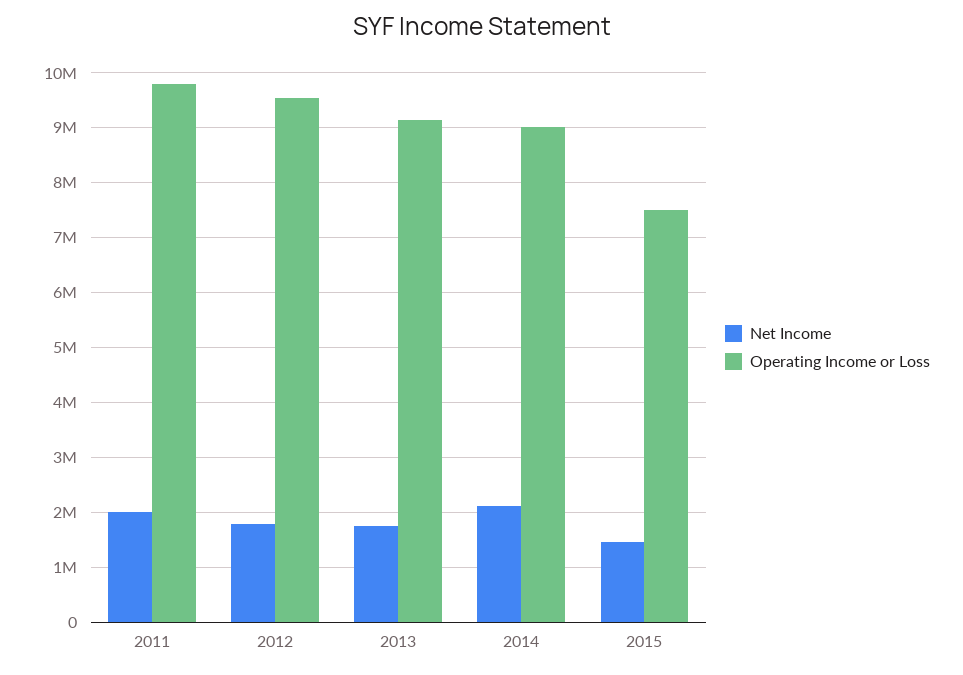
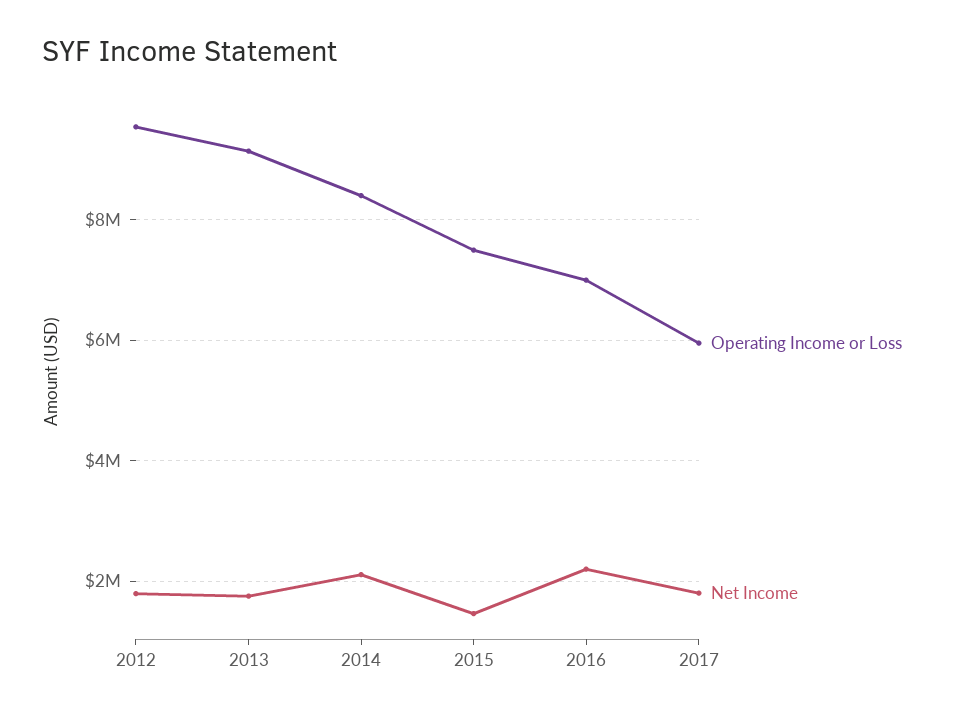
Net Income, 2011: 2000000 -> none
Operating Income or Loss, 2011: 9800000 -> none
Operating Income or Loss, 2014: 9000000 -> 8400000
Operating Income or Loss, 2016: none -> 7000000
Net Income, 2016: none -> 2200000
Operating Income or Loss, 2017: none -> 6000000
Net Income, 2017: none -> 1800000

